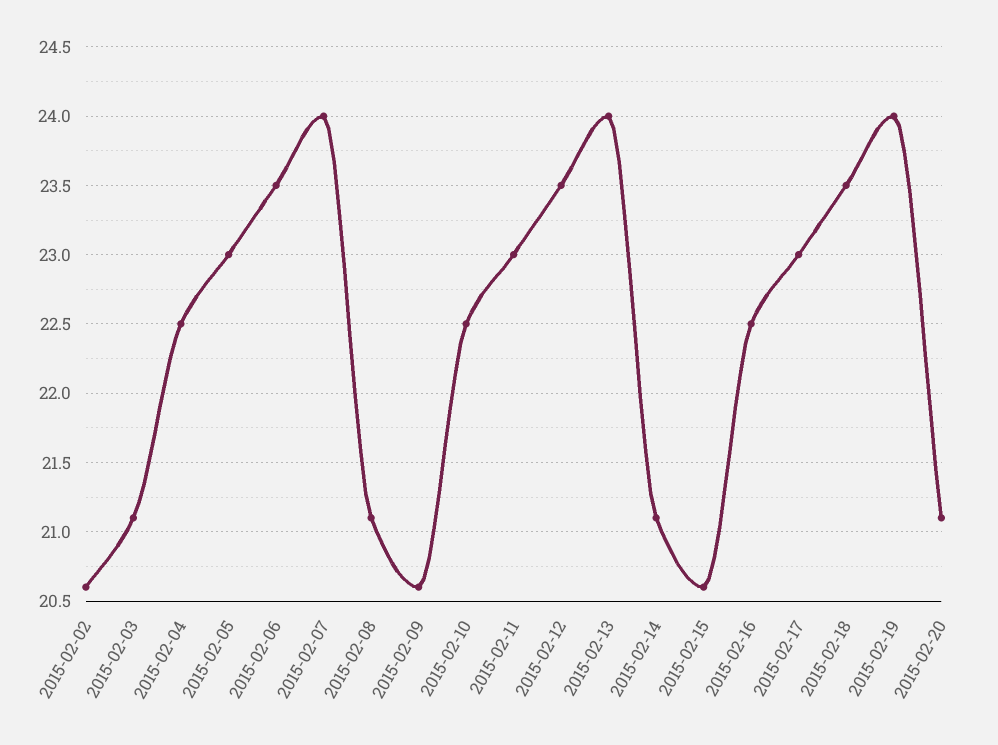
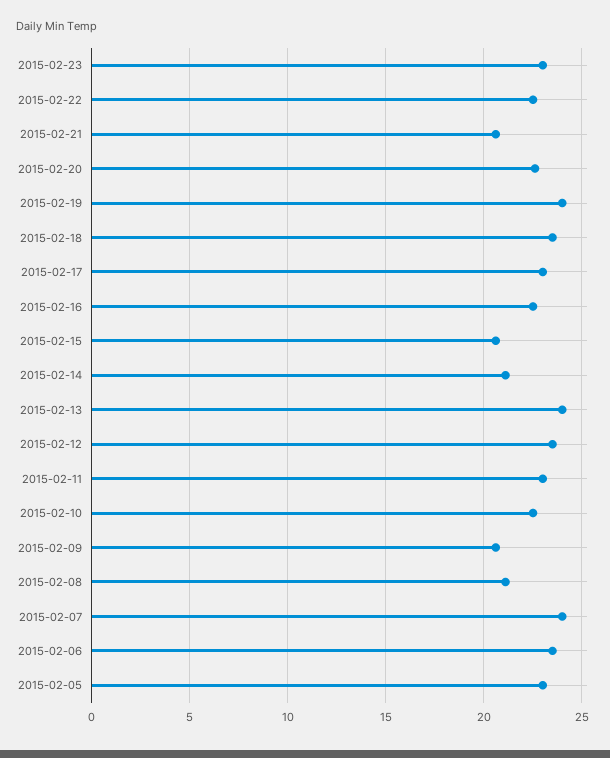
2015-02-02: 20.6 -> none
2015-02-03: 21.1 -> none
2015-02-04: 22.5 -> none
2015-02-20: 21.1 -> 22.5
2015-02-23: none -> 23
2015-02-22: none -> 22.5
2015-02-21: none -> 20.5

